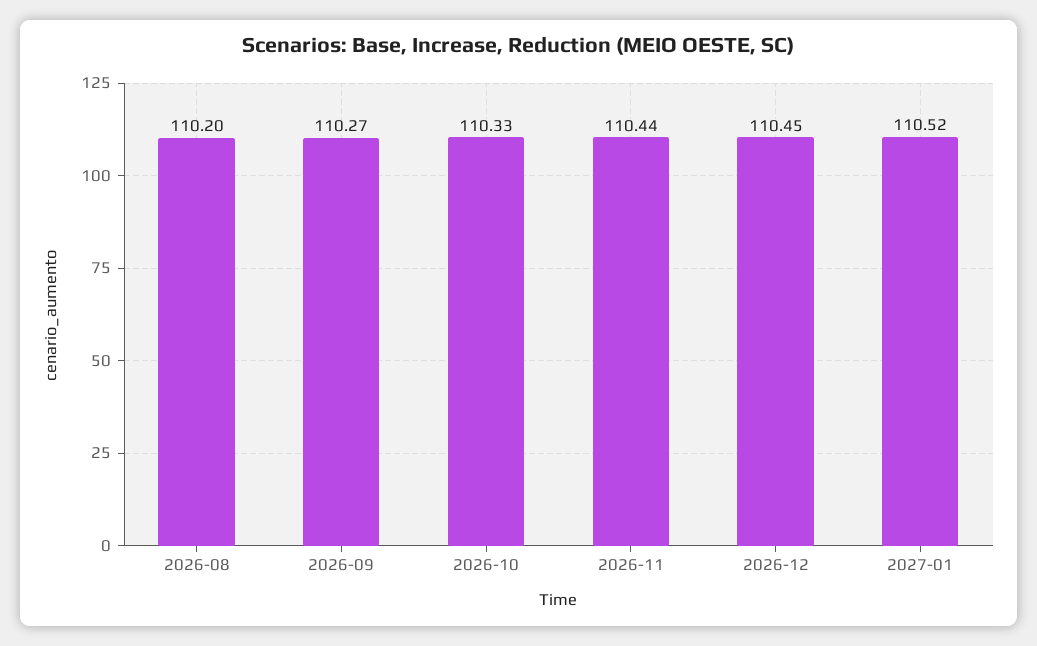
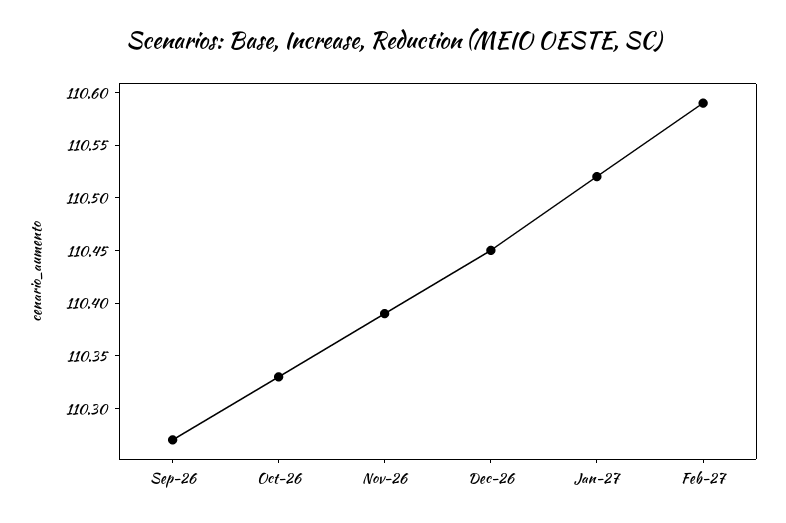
2026-08: 110.2 -> none
2026-11: 110.44 -> 110.39
Feb-27: none -> 110.59

